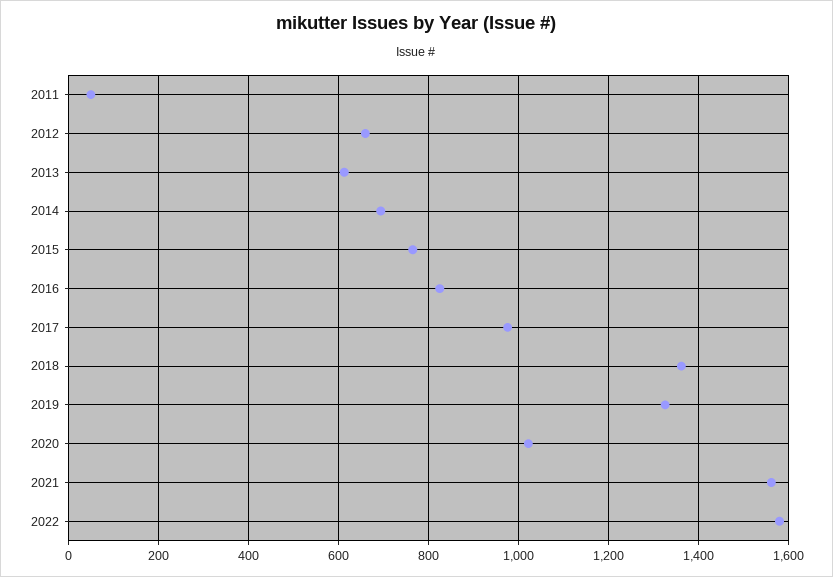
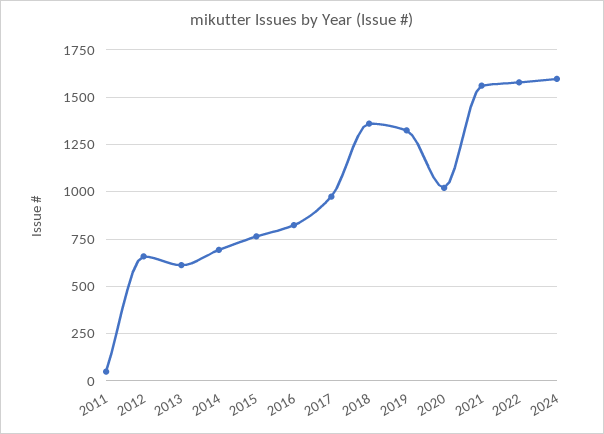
2024: none -> 1600

